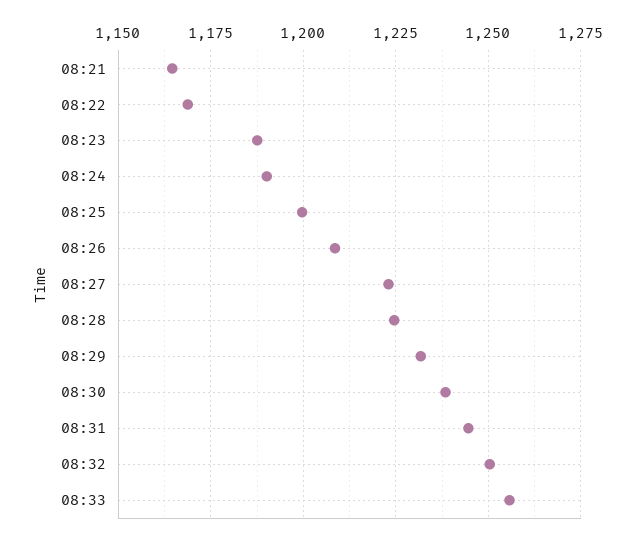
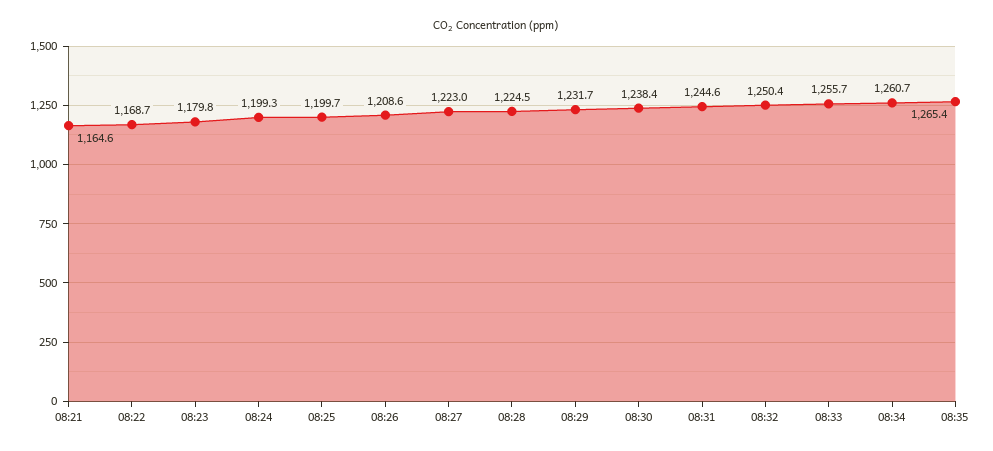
08:23: 1187.5 -> 1179.8
08:24: 1190 -> 1199.3
08:34: none -> 1260.7
08:35: none -> 1265.4

